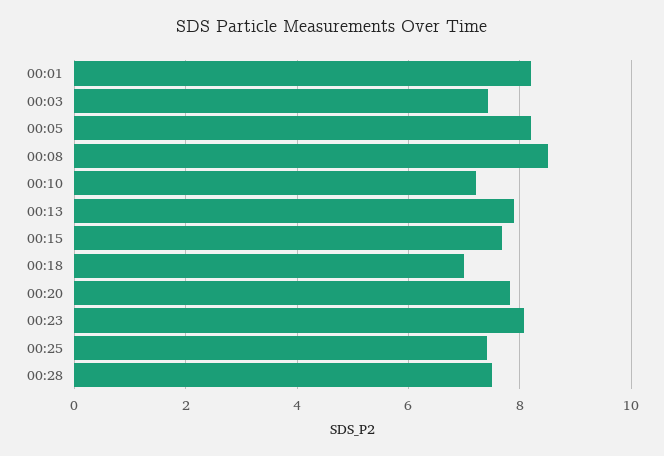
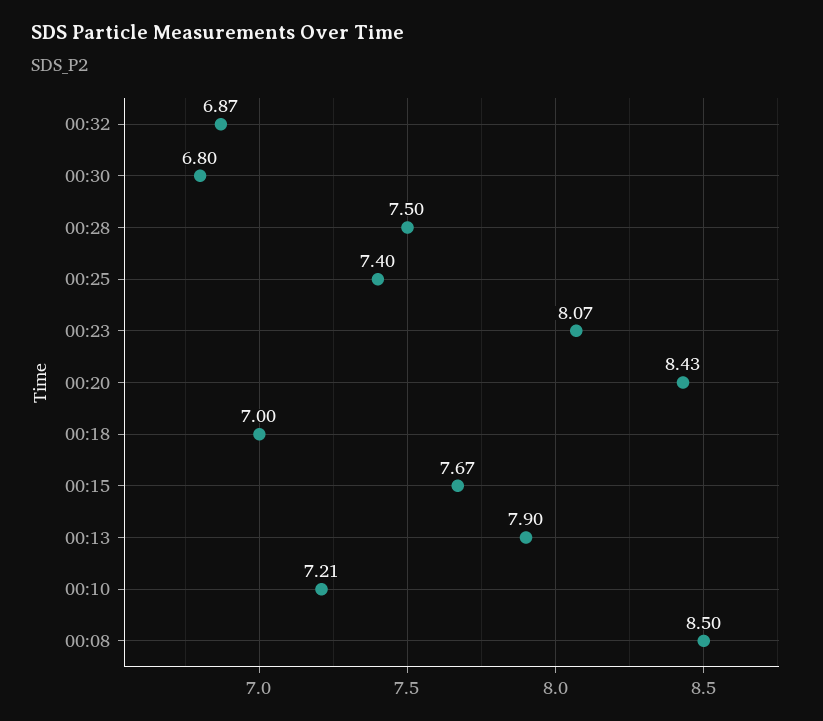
00:01: 8.2 -> none
00:03: 7.4 -> none
00:05: 8.2 -> none
00:20: 7.8 -> 8.43
00:32: none -> 6.87
00:30: none -> 6.8

